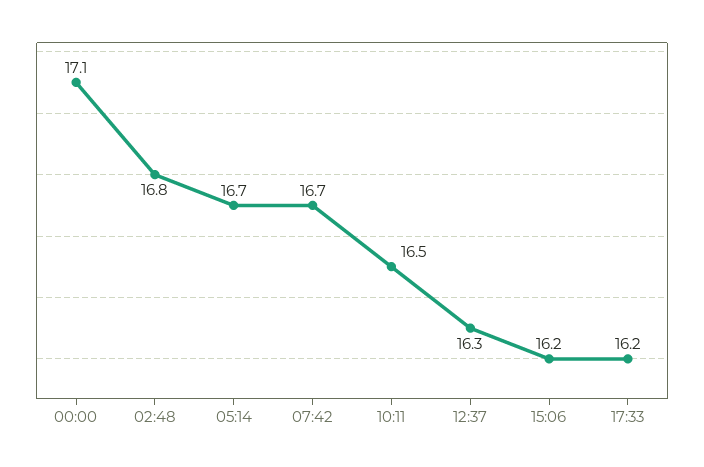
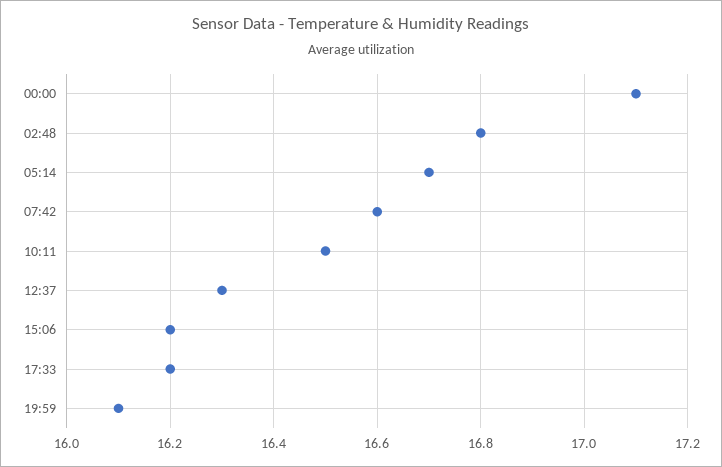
07:42: 16.7 -> 16.6
19:59: none -> 16.1

